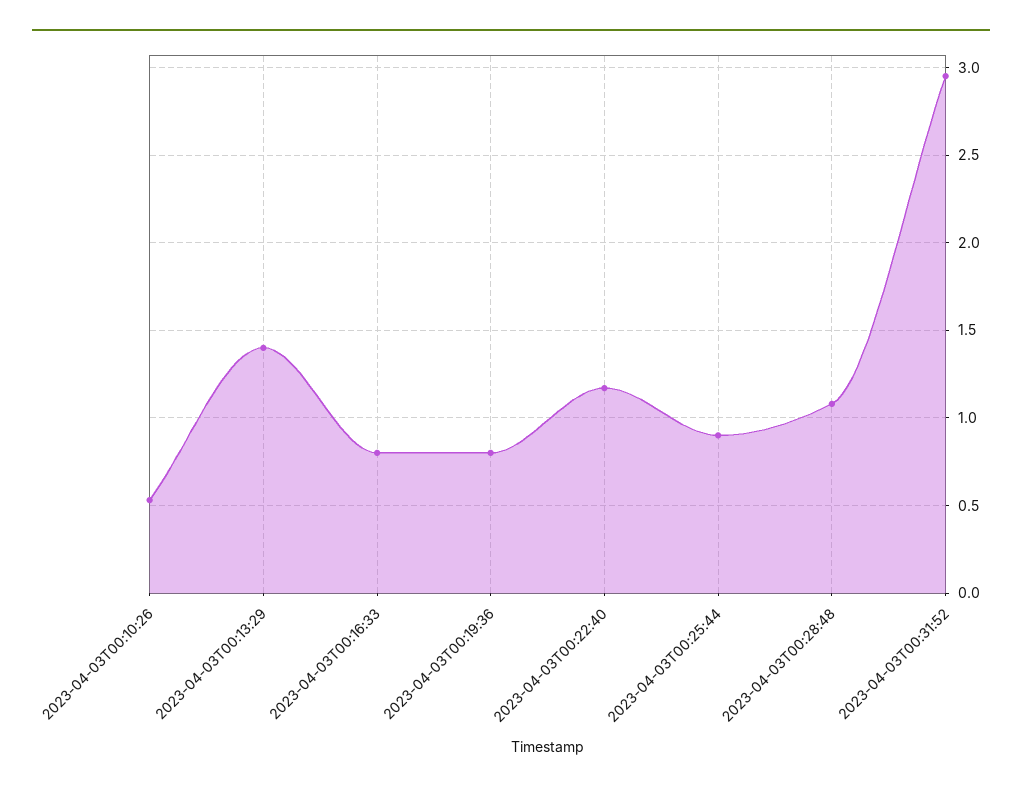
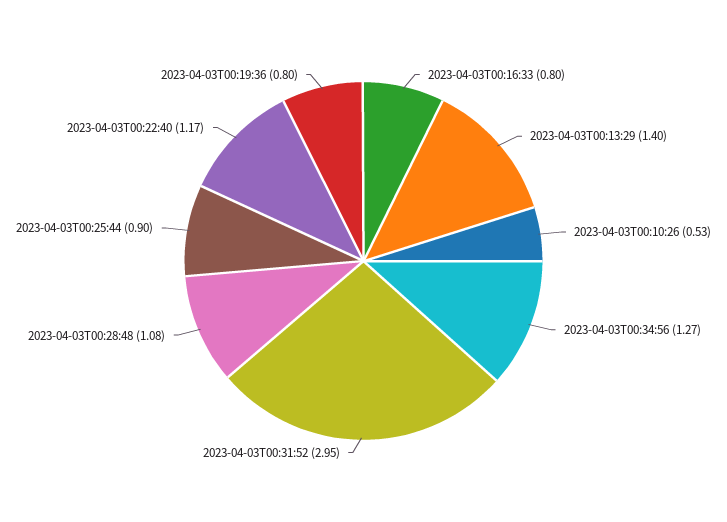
2023-04-03T00:34:56: none -> 1.27

